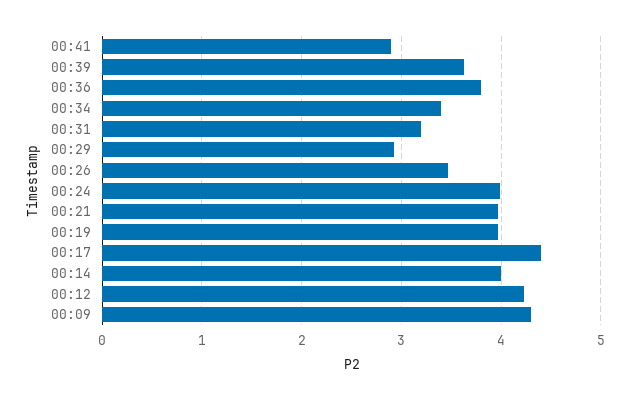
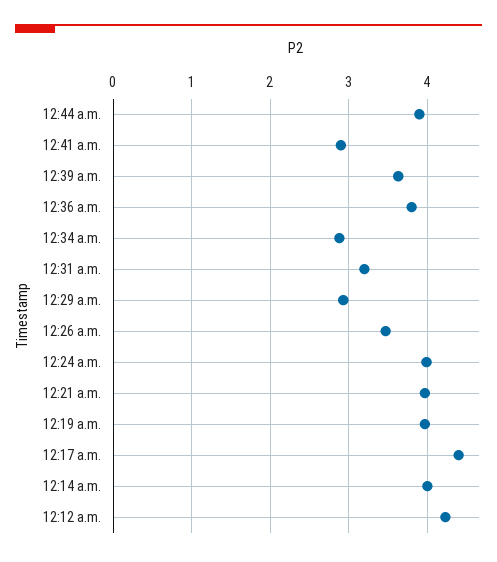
00:34: 3.4 -> 2.9
00:09: 4.3 -> none
12:44 a.m.: none -> 3.9

